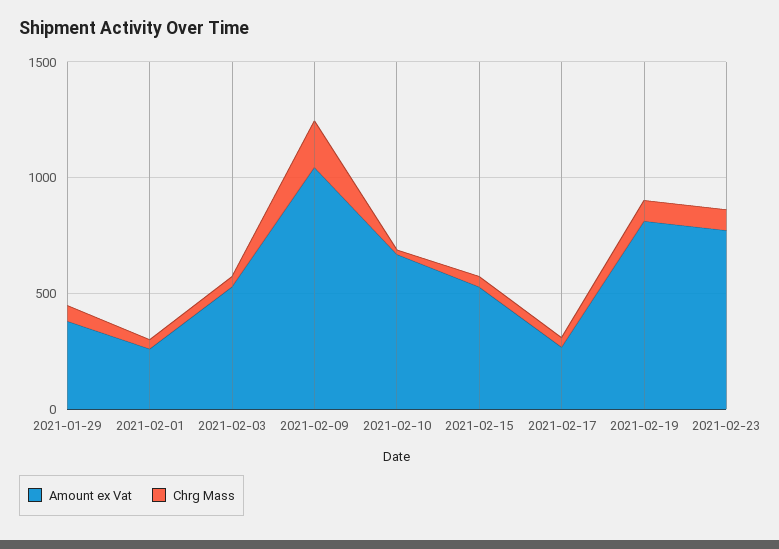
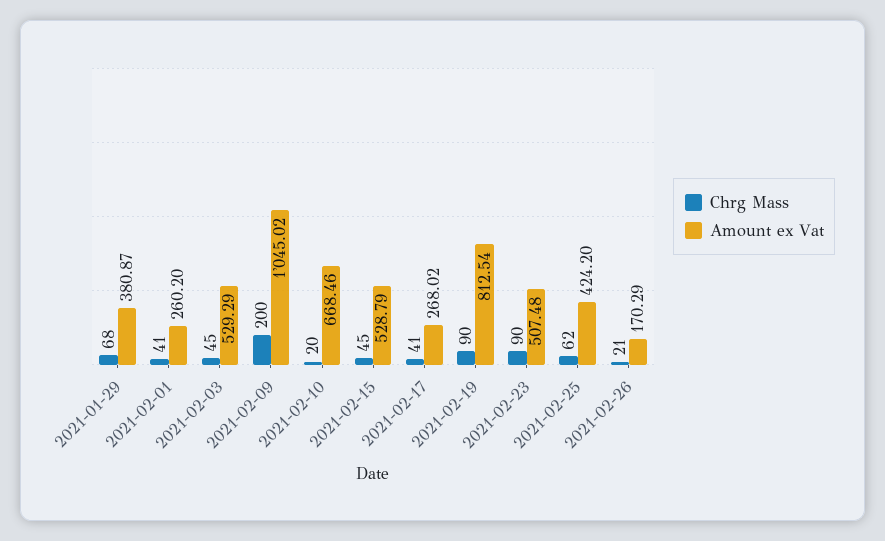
Amount ex Vat, 2021-02-23: 800 -> 507.48
Chrg Mass, 2021-02-25: none -> 62
Amount ex Vat, 2021-02-25: none -> 424.2
Chrg Mass, 2021-02-26: none -> 21
Amount ex Vat, 2021-02-26: none -> 170.29

